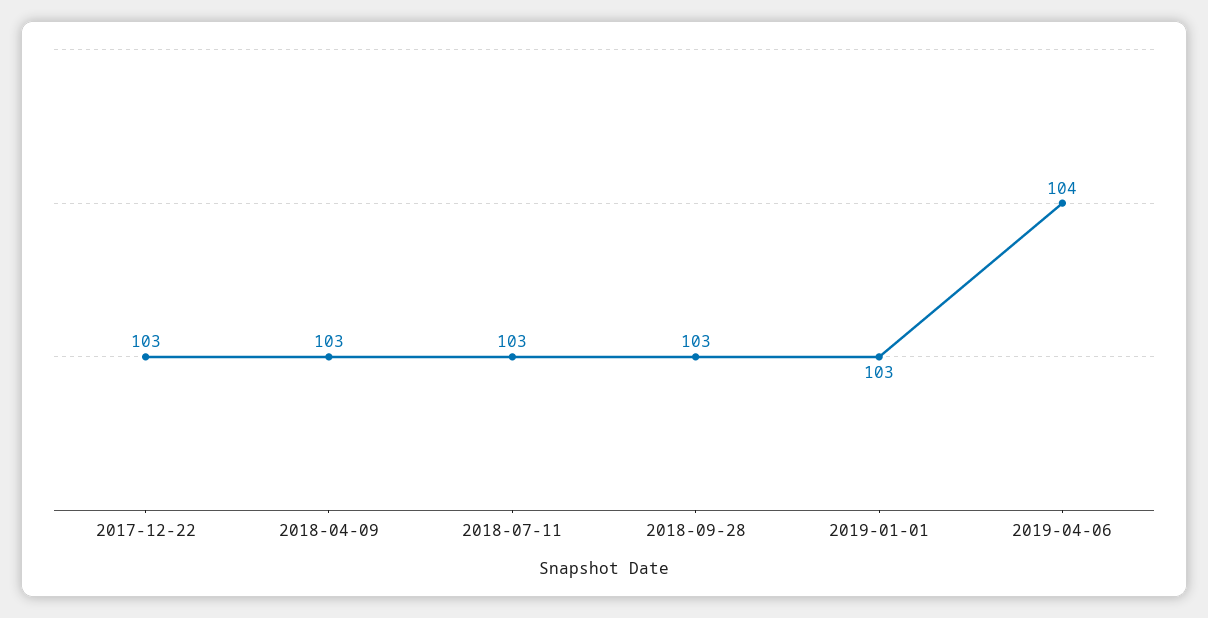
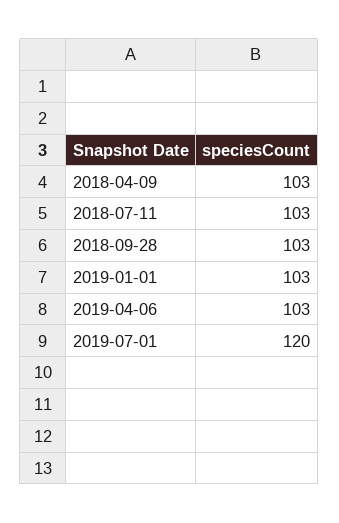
2017-12-22: 103 -> none
2019-04-06: 104 -> 103
2019-07-01: none -> 120

